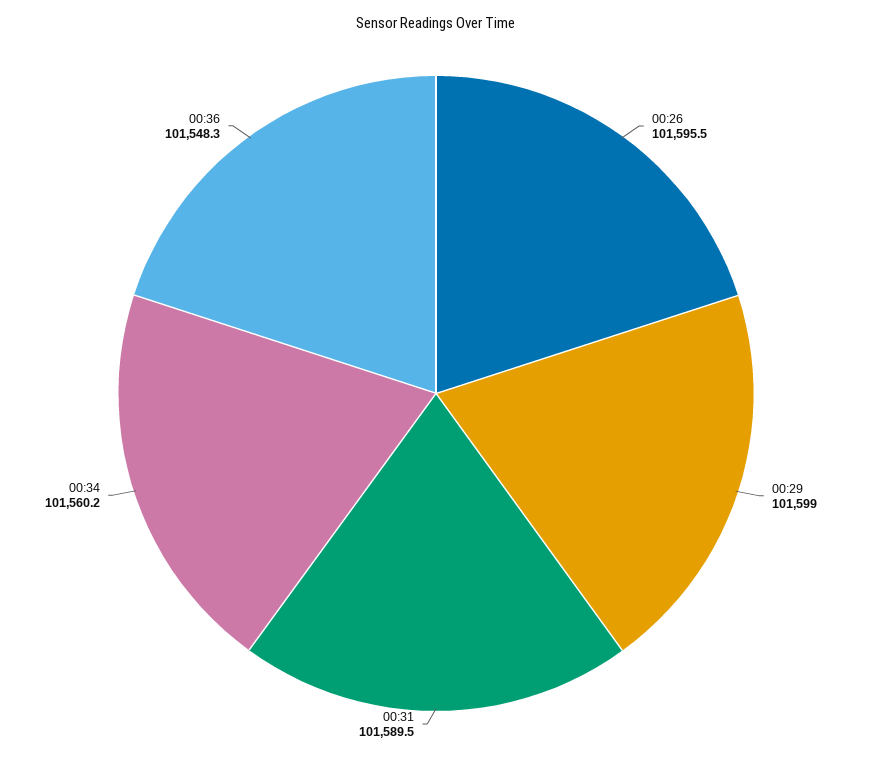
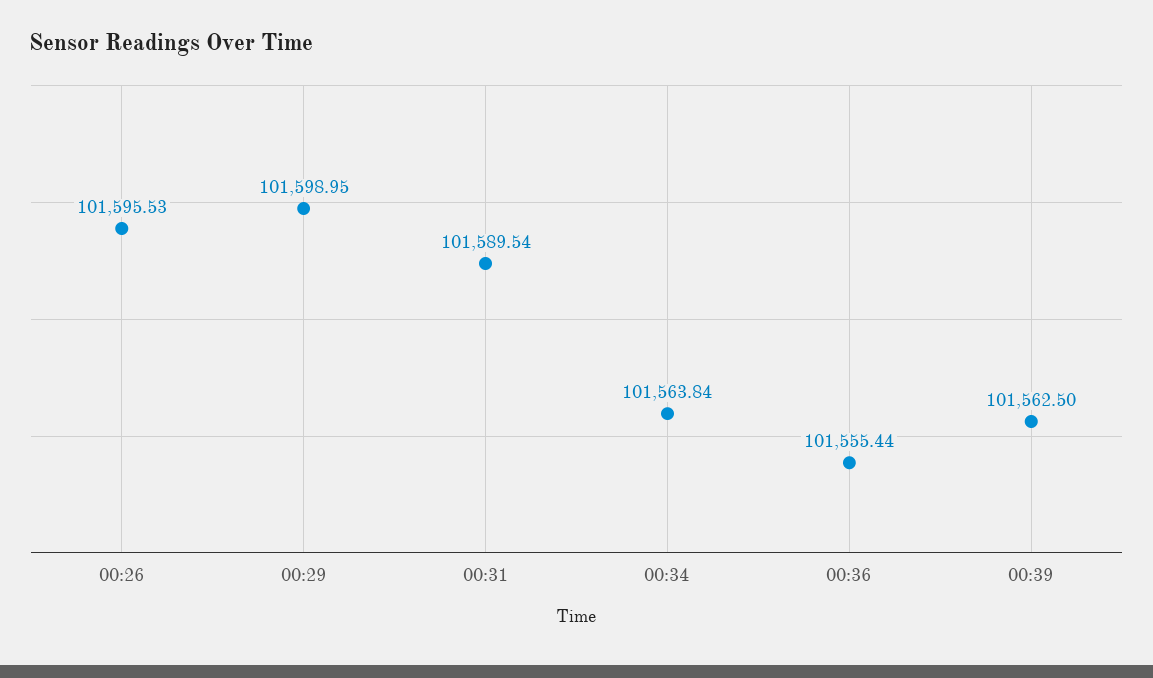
00:34: 101560.2 -> 101563.84
00:36: 101548.3 -> 101555.44
00:39: none -> 101562.5

